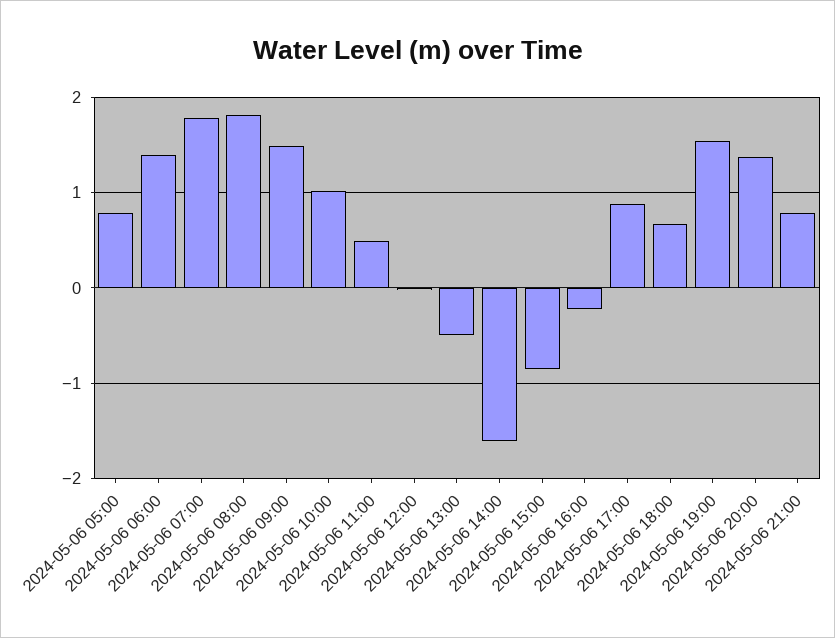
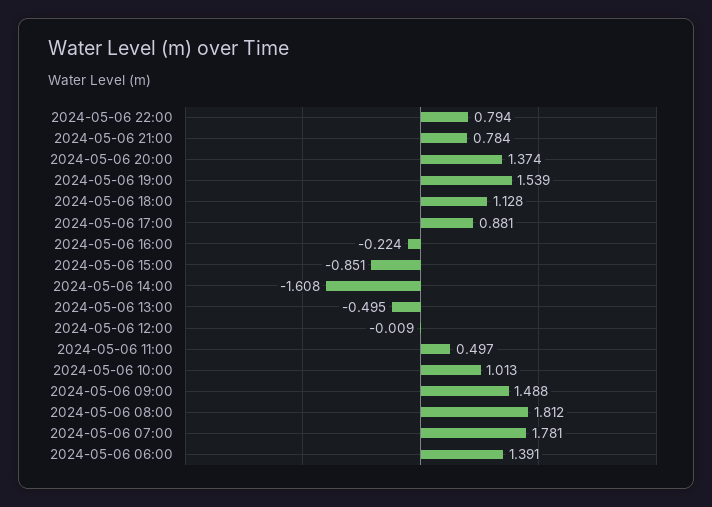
2024-05-06 05:00: 0.8 -> none
2024-05-06 18:00: 0.7 -> 1.128
2024-05-06 22:00: none -> 0.794

